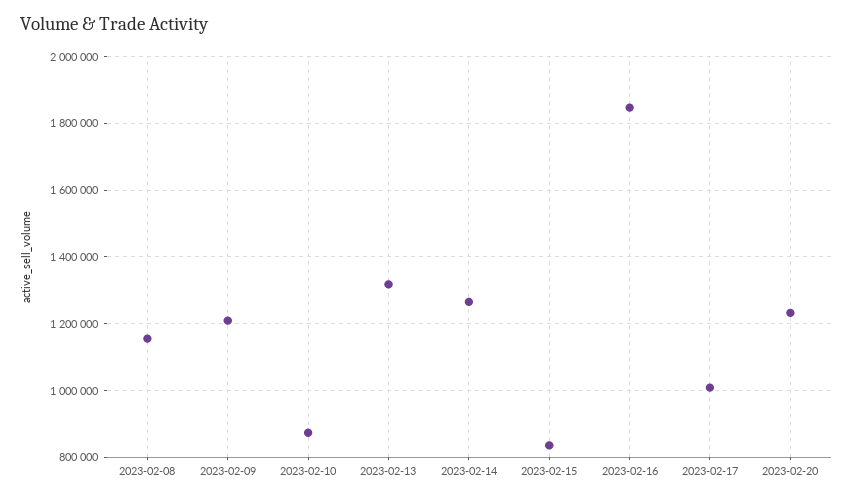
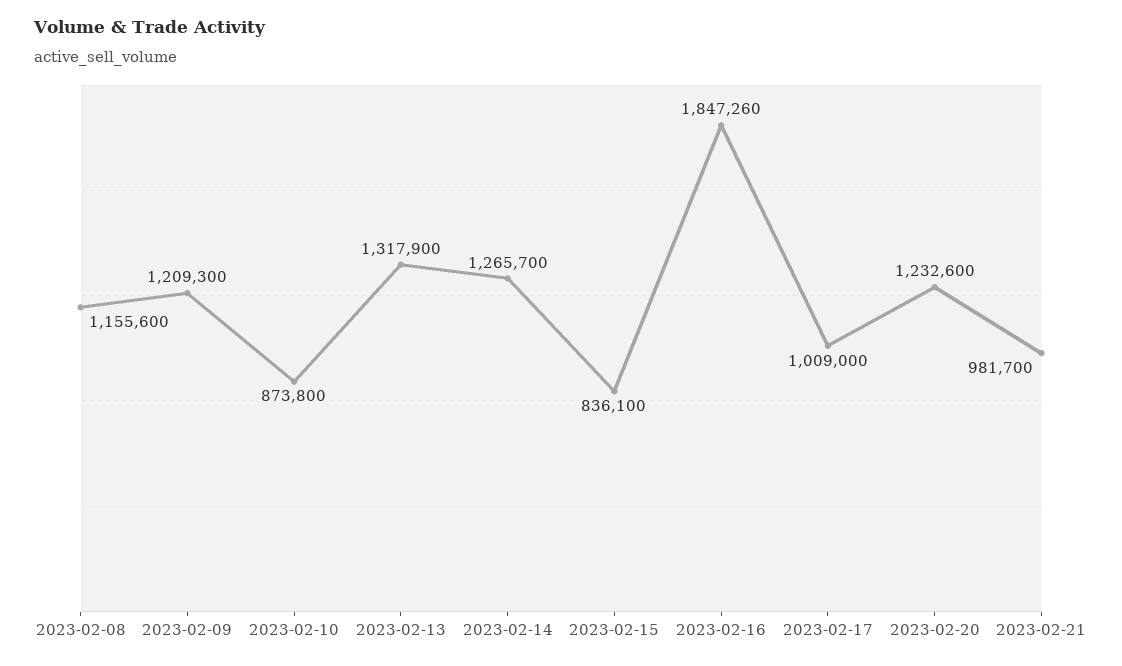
2023-02-21: none -> 981700

